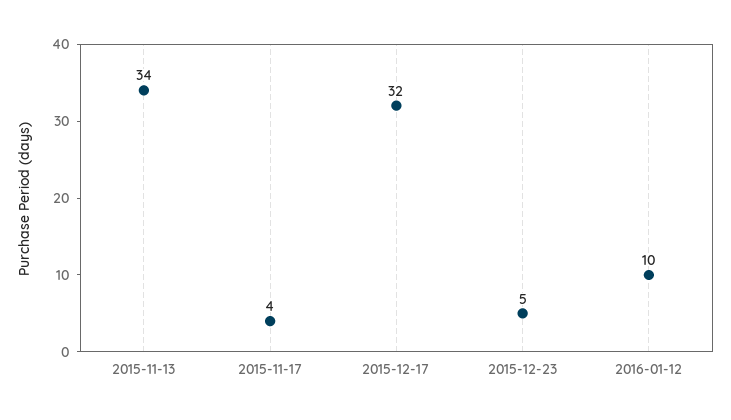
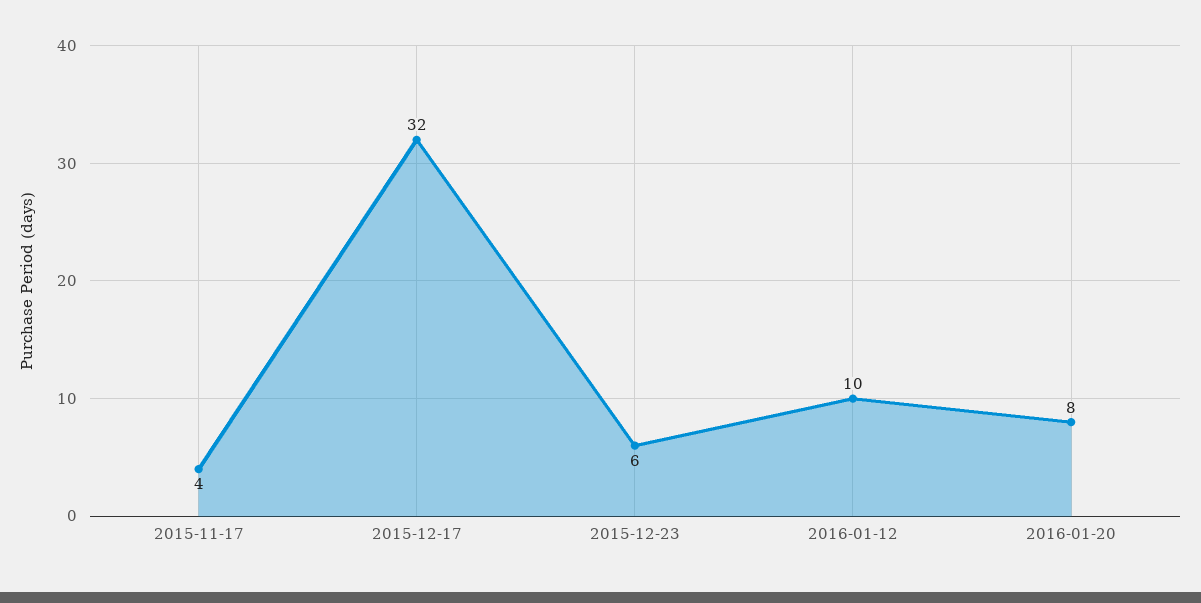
2015-11-13: 34 -> none
2015-12-23: 5 -> 6
2016-01-20: none -> 8

